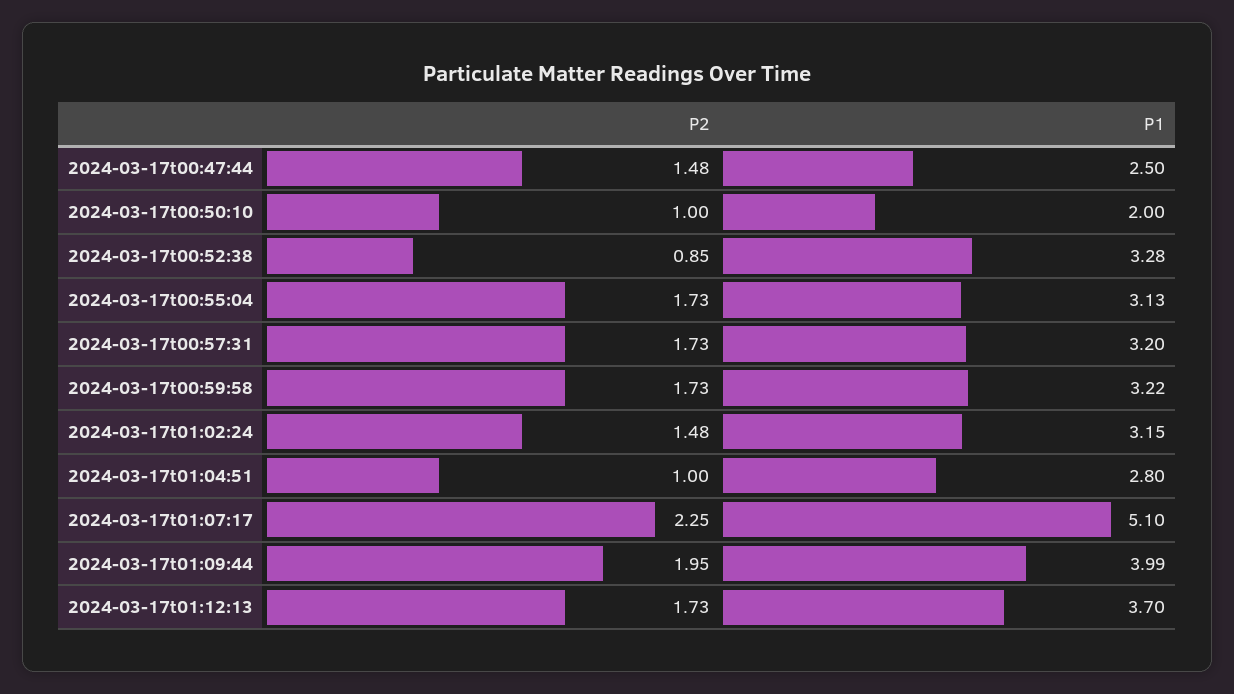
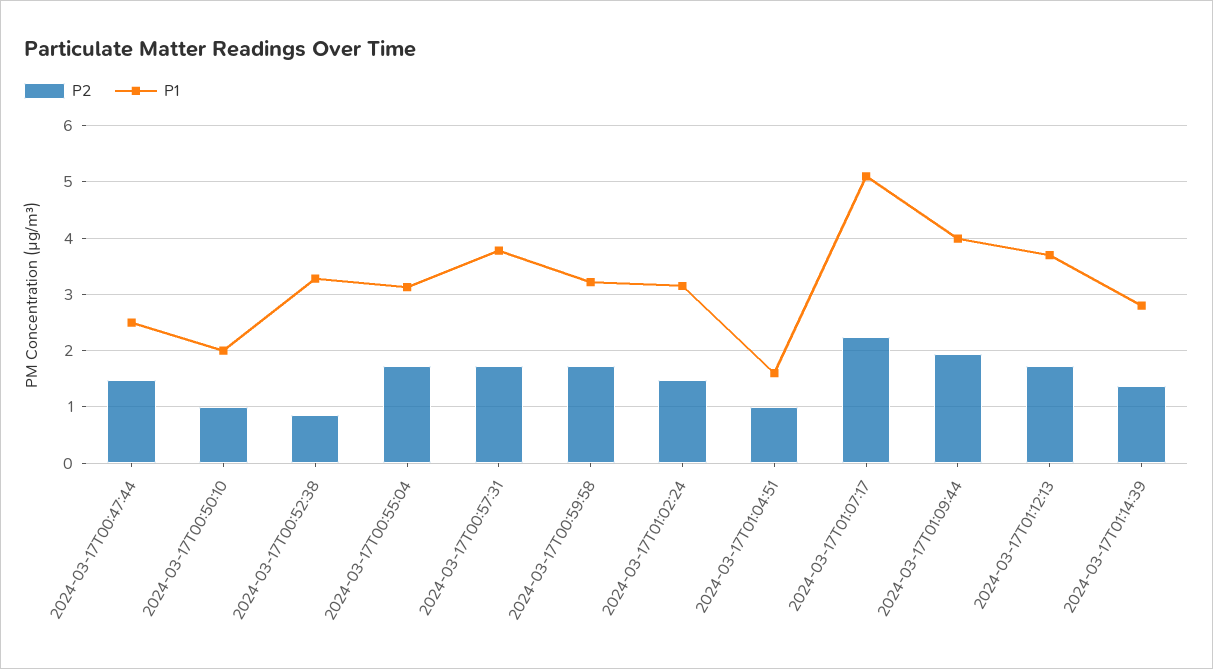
P1, 2024-03-17t00:57:31: 3.2 -> 3.8
P1, 2024-03-17t01:04:51: 2.8 -> 1.6
P2, 2024-03-17T01:14:39: none -> 1.4
P1, 2024-03-17T01:14:39: none -> 2.8

